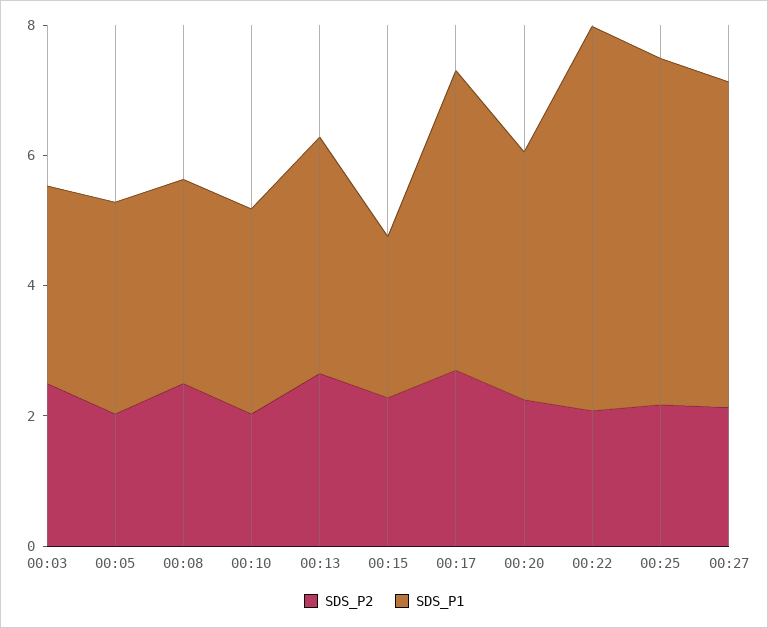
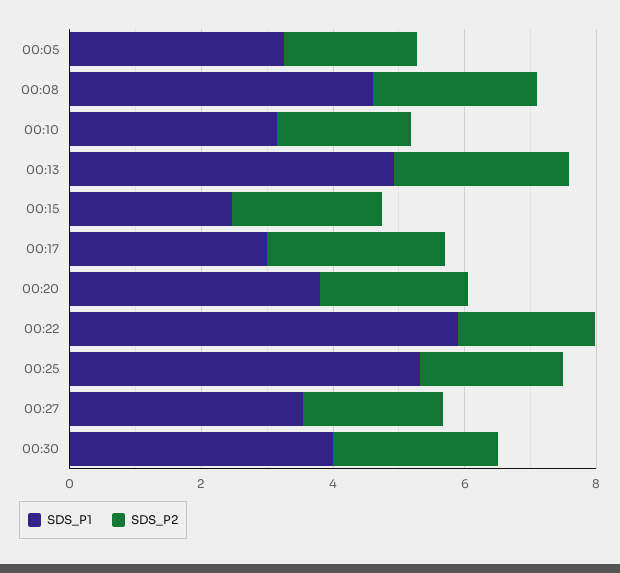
SDS_P2, 00:03: 2.5 -> none
SDS_P1, 00:03: 3 -> none
SDS_P1, 00:08: 3 -> 4.5
SDS_P1, 00:13: 3.5 -> 5
SDS_P1, 00:17: 4.5 -> 3
SDS_P1, 00:27: 5 -> 3.5
SDS_P1, 00:30: none -> 4
SDS_P2, 00:30: none -> 2.5

